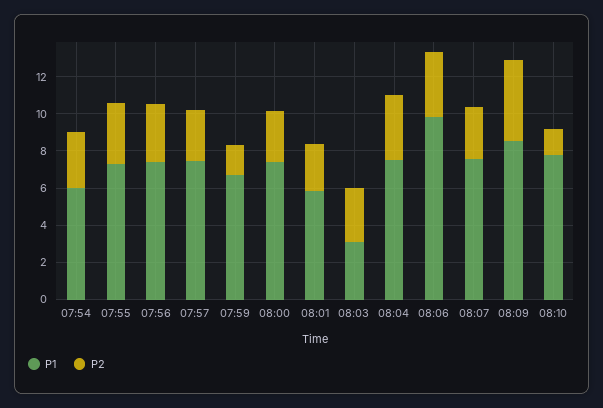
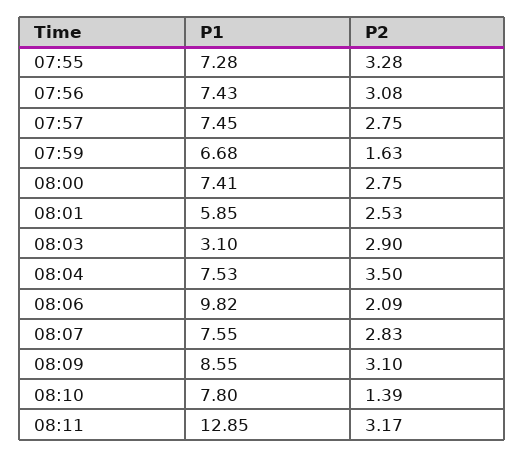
P1, 07:54: 6 -> none
P2, 07:54: 3 -> none
P2, 08:06: 3.5 -> 2.09
P2, 08:09: 4.5 -> 3.1
P1, 08:11: none -> 12.85
P2, 08:11: none -> 3.17

